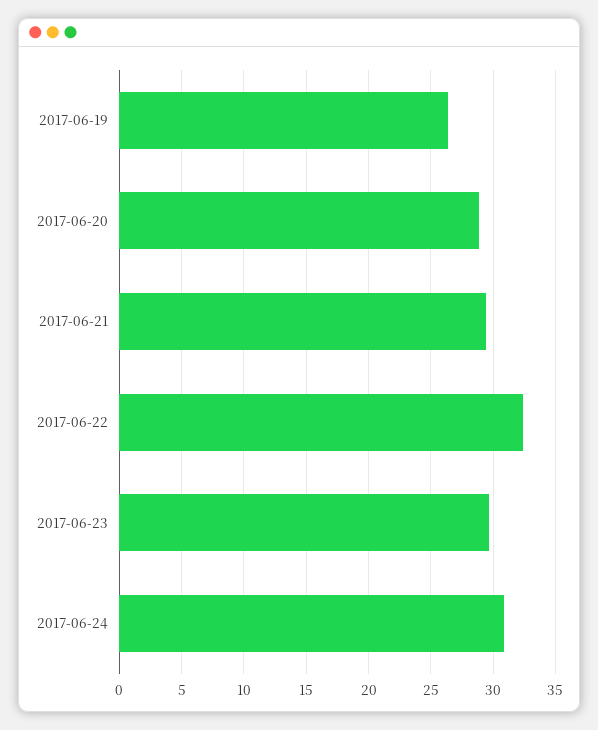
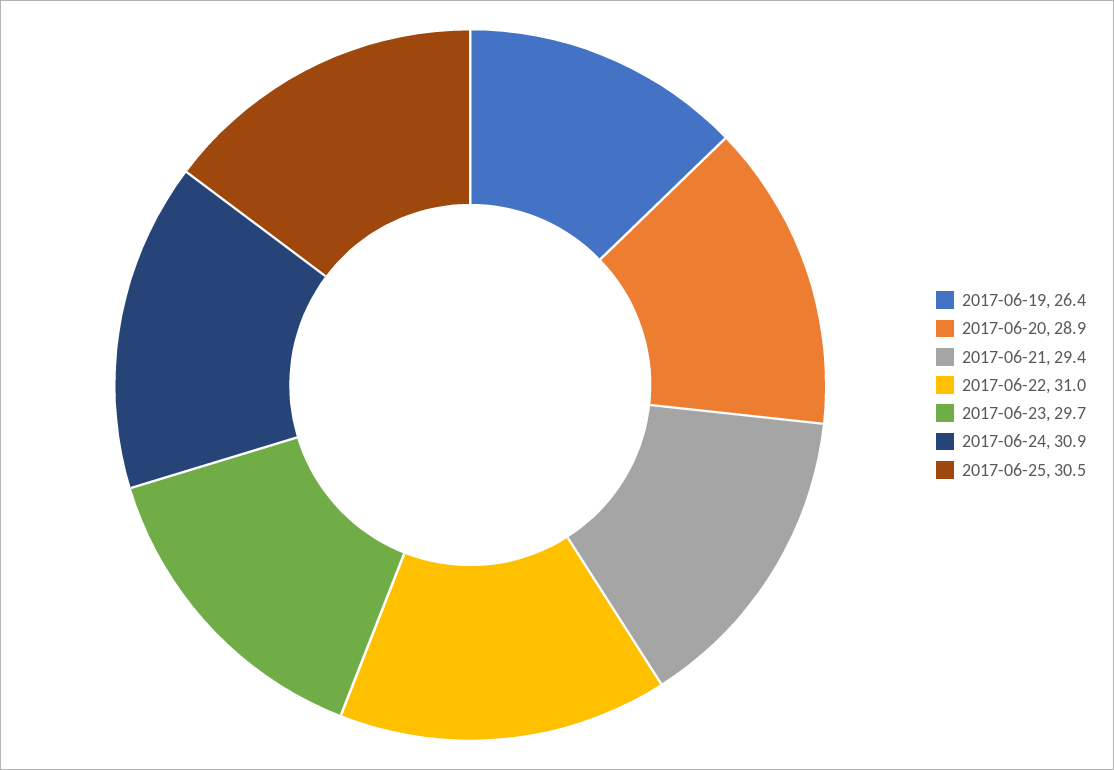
2017-06-22: 32.5 -> 31
2017-06-25: none -> 30.5

